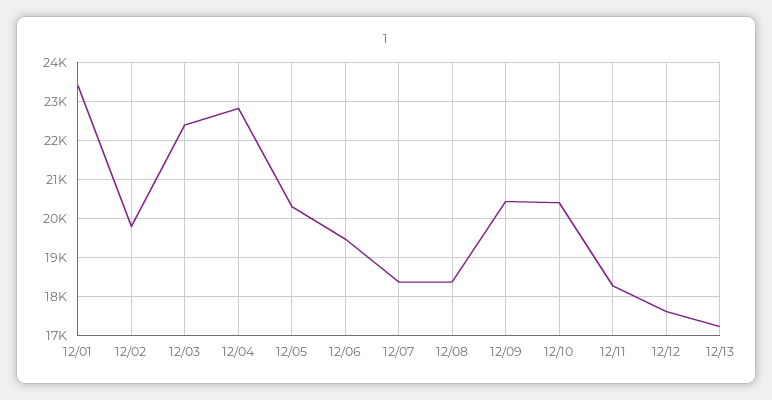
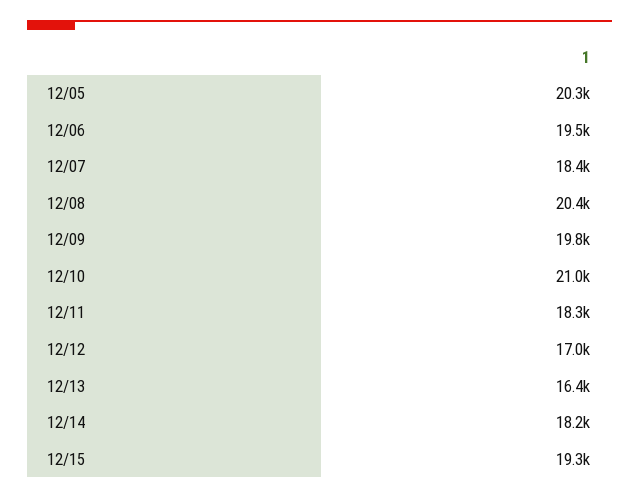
12/01: 23400 -> none
12/02: 19800 -> none
12/03: 22400 -> none
12/04: 22800 -> none
12/08: 18400 -> 20400
12/09: 20400 -> 19800
12/10: 20400 -> 21000
12/12: 17600 -> 17000
12/13: 17200 -> 16400
12/14: none -> 18200
12/15: none -> 19300

